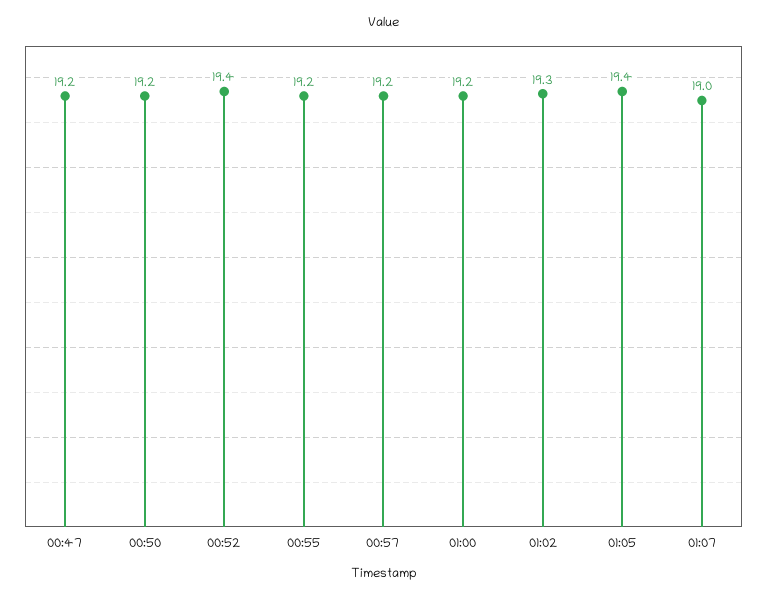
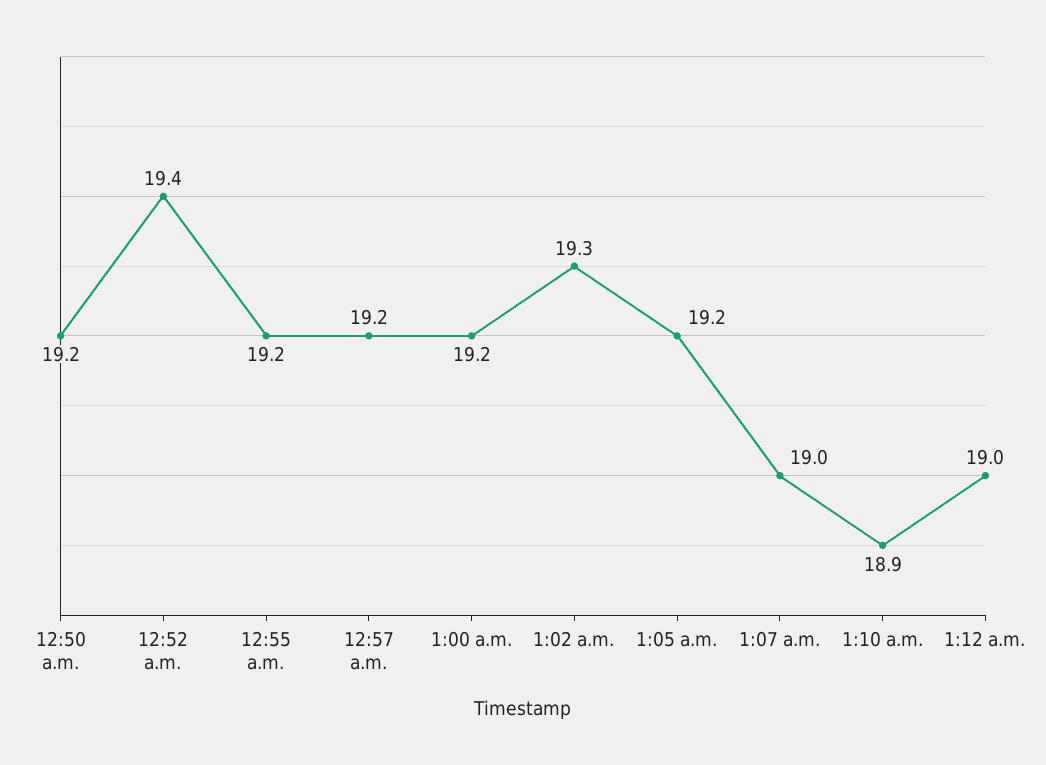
00:47: 19.2 -> none
01:05: 19.4 -> 19.2
1:10 a.m.: none -> 18.9
1:12 a.m.: none -> 19

